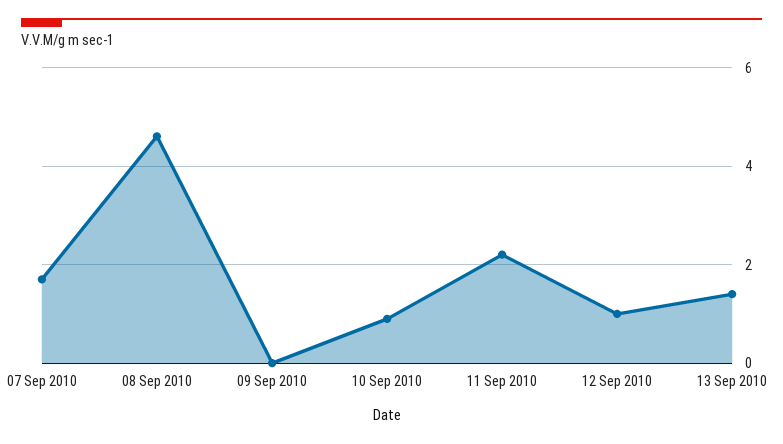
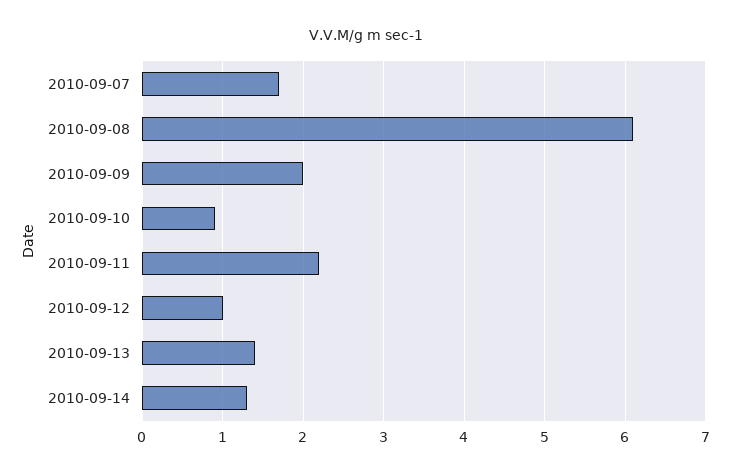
08 Sep 2010: 4.5 -> 6.1
09 Sep 2010: 0 -> 2
2010-09-14: none -> 1.3

